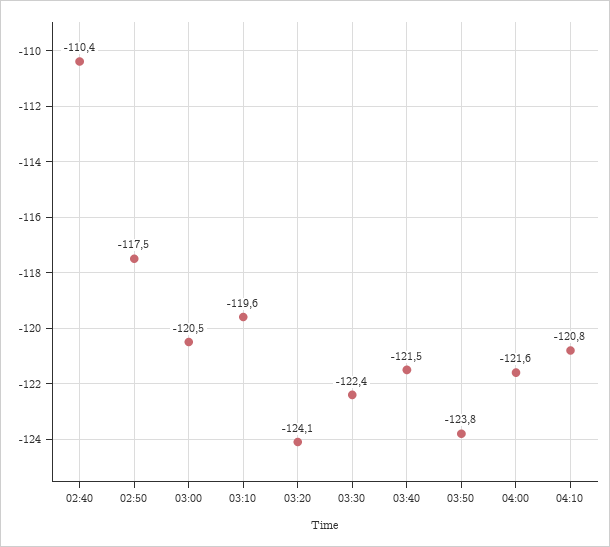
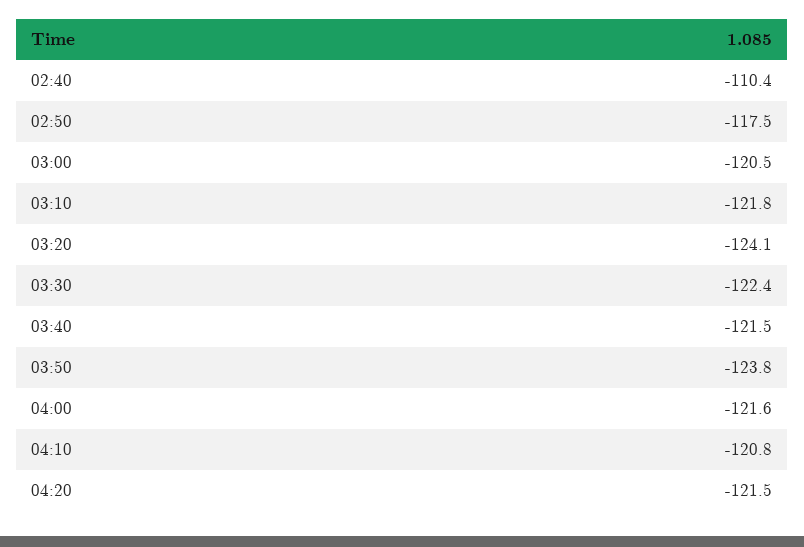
03:10: -119.6 -> -121.8
04:20: none -> -121.5

